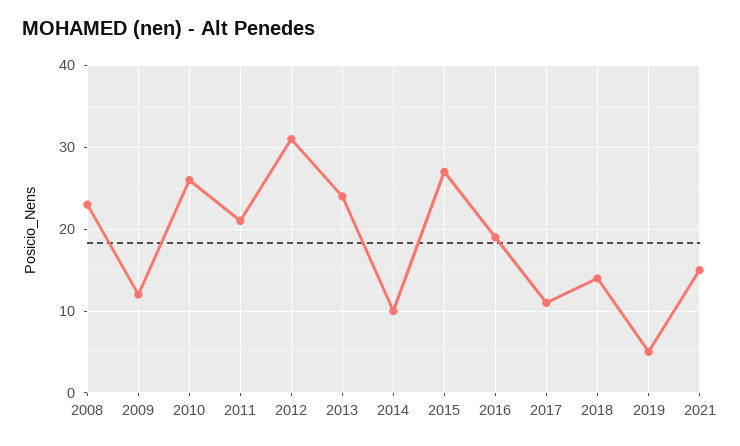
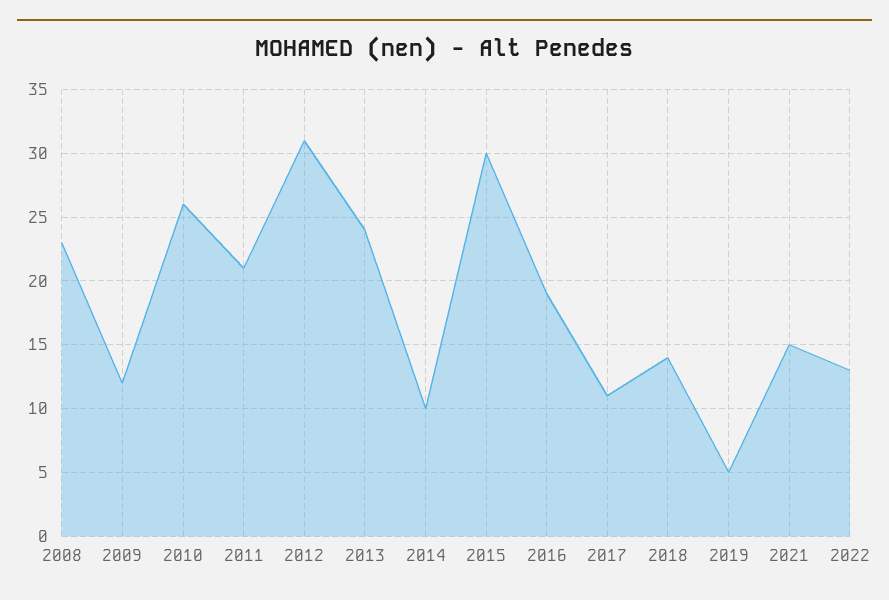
2015: 27 -> 30
2022: none -> 13

